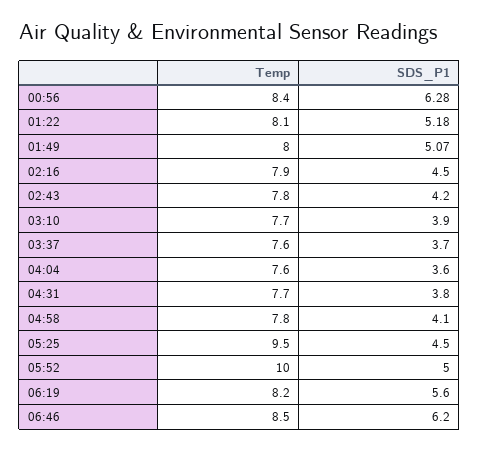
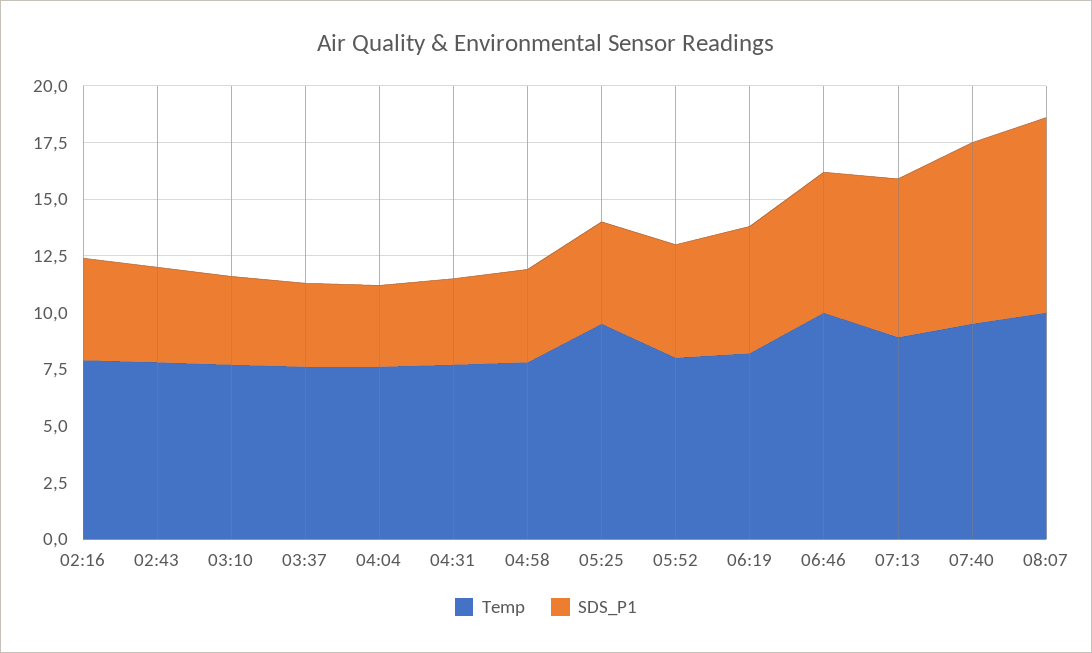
Temp, 00:56: 8.4 -> none
SDS_P1, 00:56: 6.28 -> none
Temp, 01:22: 8.1 -> none
SDS_P1, 01:22: 5.18 -> none
Temp, 01:49: 8 -> none
SDS_P1, 01:49: 5.07 -> none
Temp, 05:52: 10 -> 8
Temp, 06:46: 8.5 -> 10
Temp, 07:13: none -> 9
SDS_P1, 07:13: none -> 7
Temp, 07:40: none -> 9.5
SDS_P1, 07:40: none -> 8
Temp, 08:07: none -> 10
SDS_P1, 08:07: none -> 8.5

